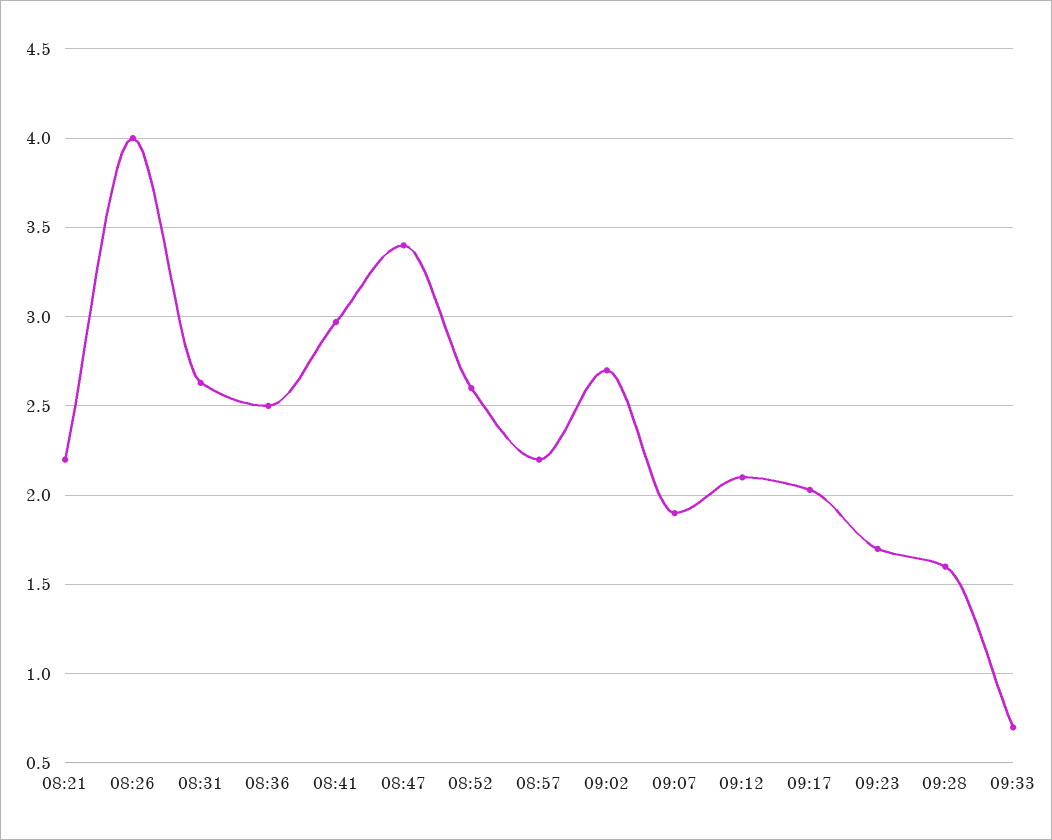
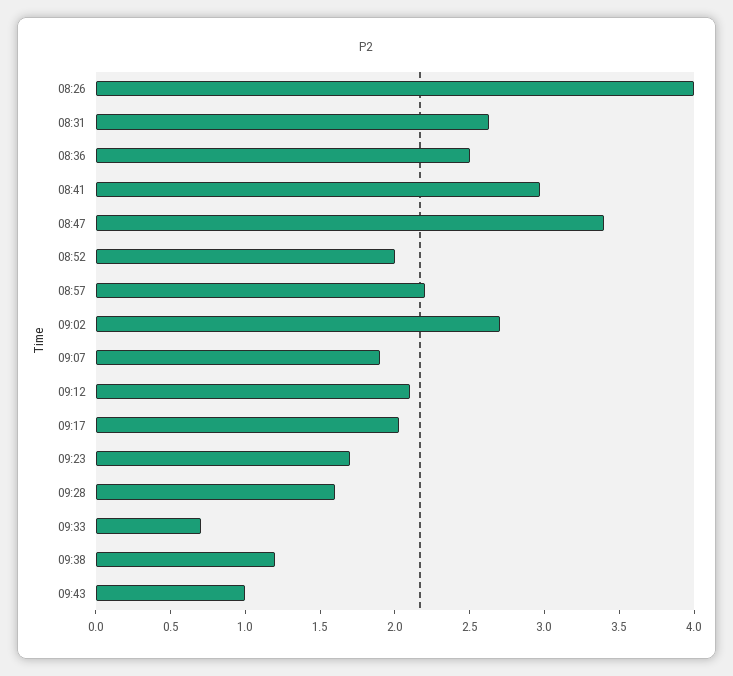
08:21: 2.2 -> none
08:52: 2.6 -> 2
09:38: none -> 1.2
09:43: none -> 1

